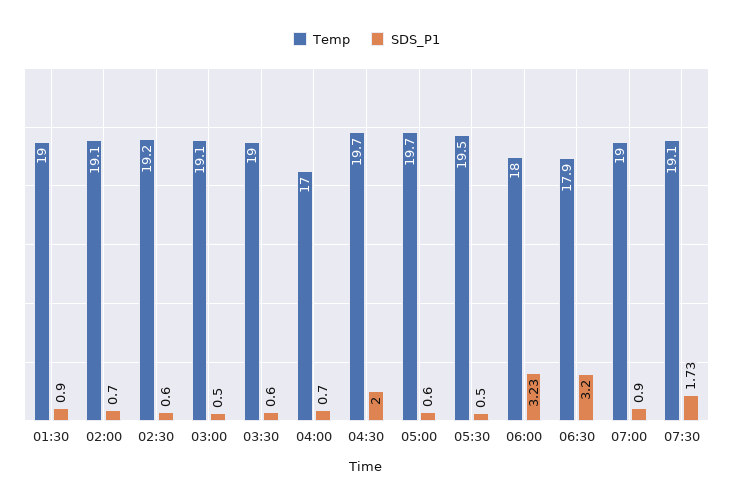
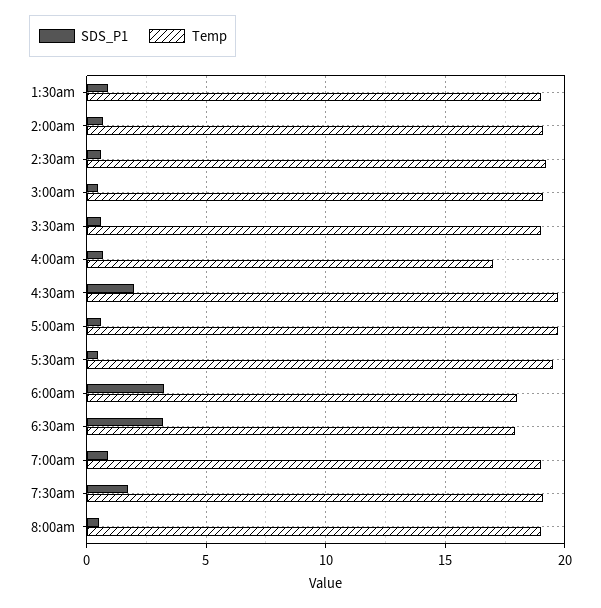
SDS_P1, 8:00am: none -> 0.5
Temp, 8:00am: none -> 19

